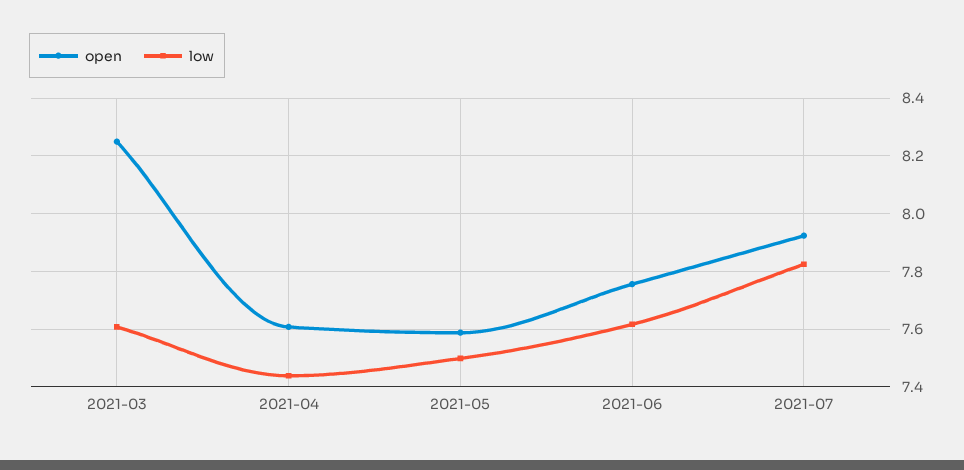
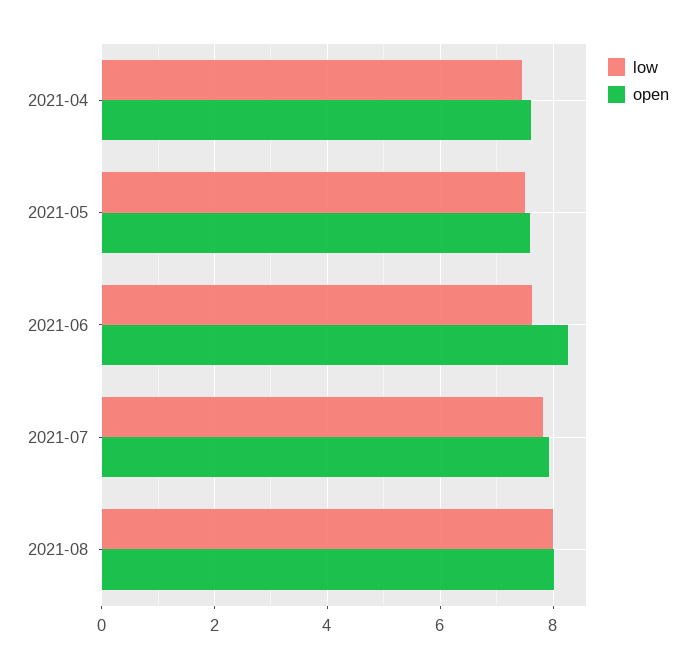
open, 2021-03: 8.25 -> none
low, 2021-03: 7.6 -> none
open, 2021-06: 7.75 -> 8.2
low, 2021-08: none -> 8
open, 2021-08: none -> 8

